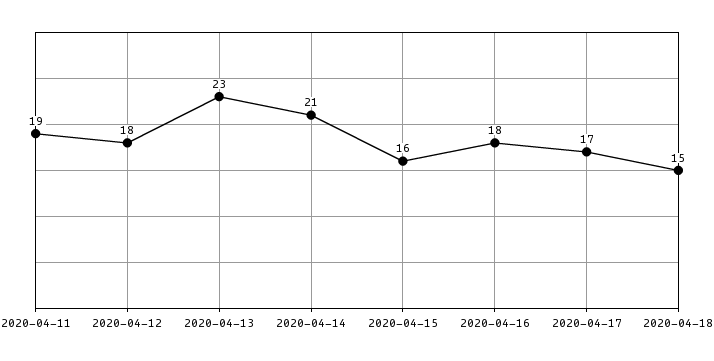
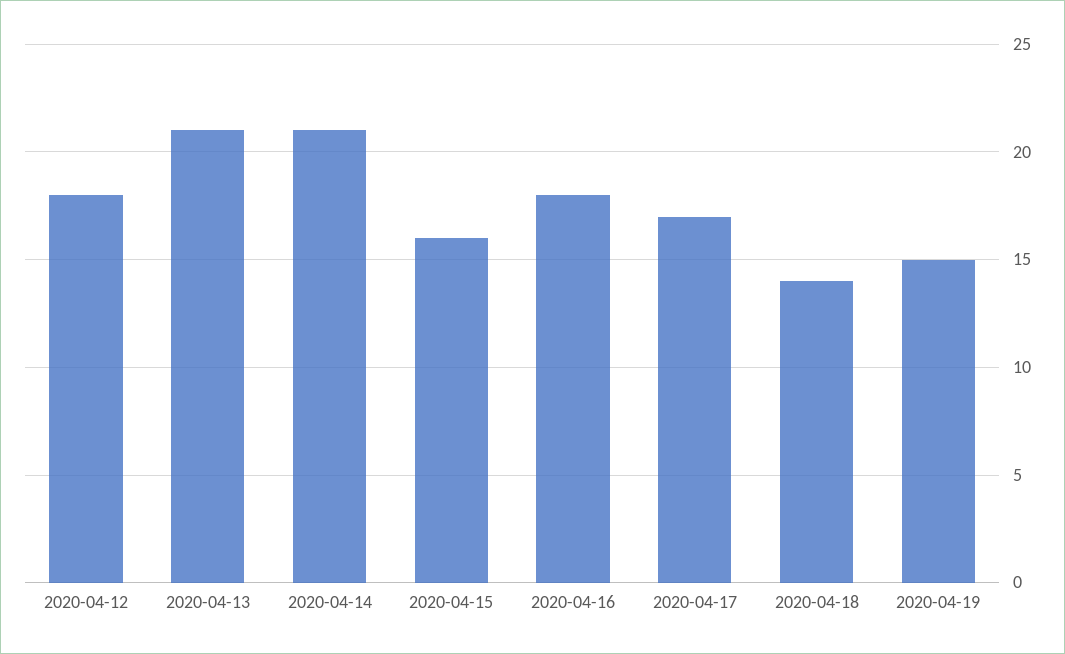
2020-04-11: 19 -> none
2020-04-13: 23 -> 21
2020-04-18: 15 -> 14
2020-04-19: none -> 15

